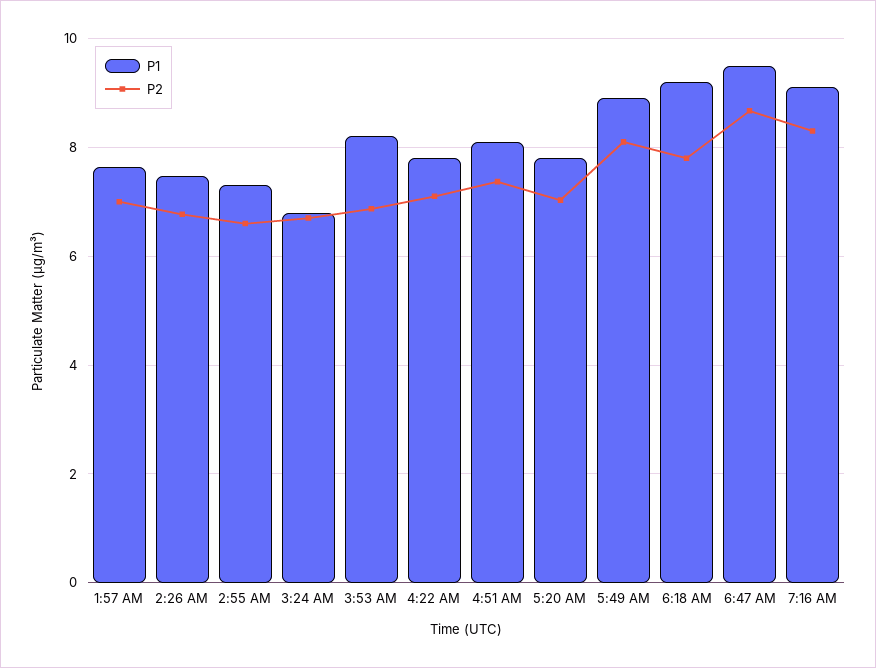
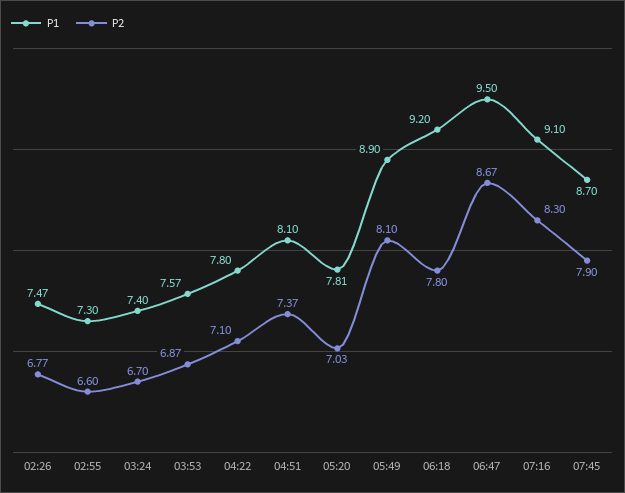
P1, 1:57 AM: 7.6 -> none
P2, 1:57 AM: 7 -> none
P1, 3:24 AM: 6.8 -> 7.4
P1, 3:53 AM: 8.2 -> 7.57
P1, 07:45: none -> 8.7
P2, 07:45: none -> 7.9

